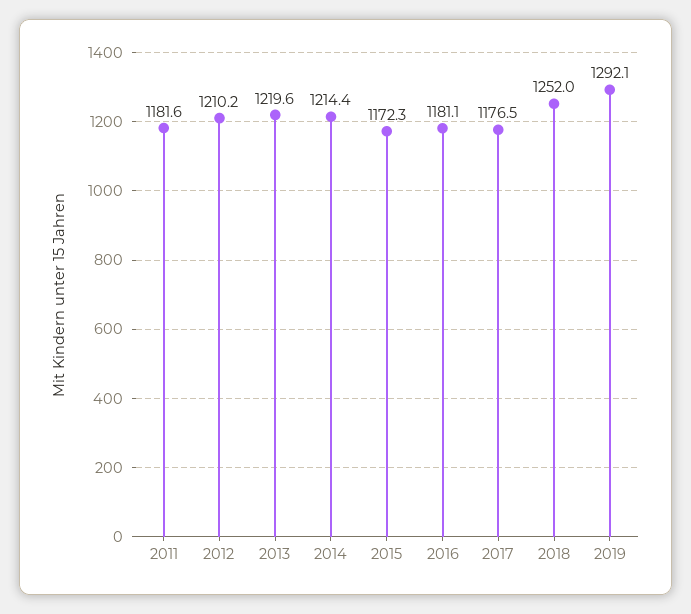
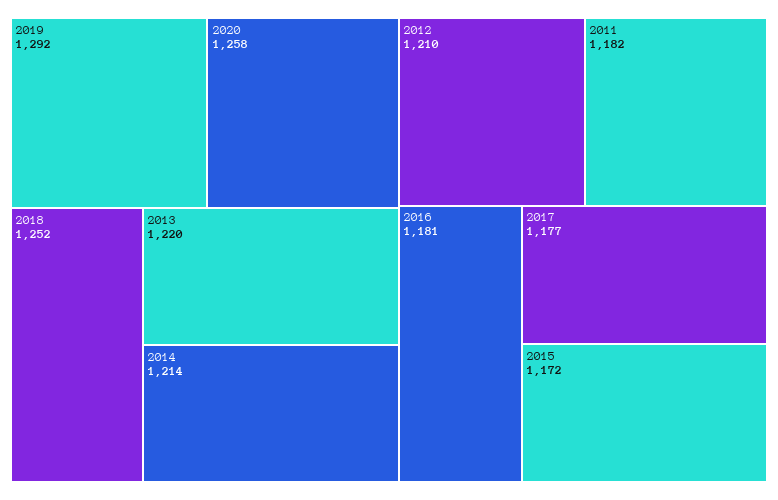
2020: none -> 1258

